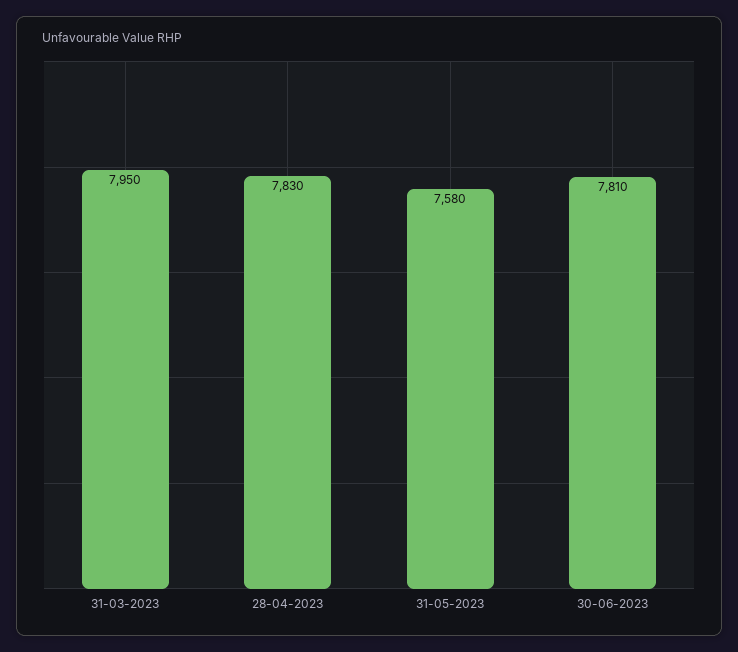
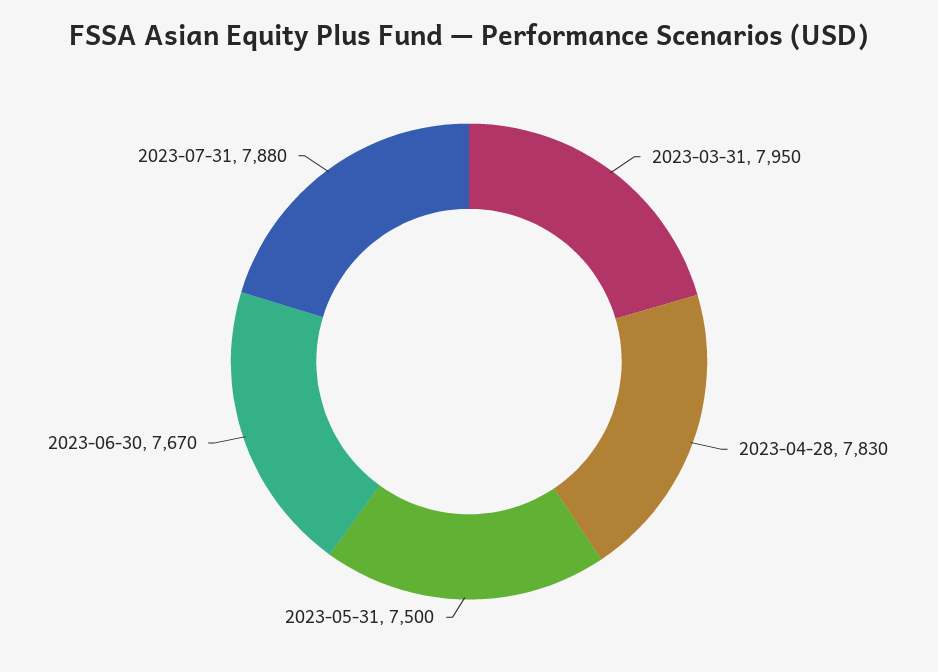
31-05-2023: 7580 -> 7500
30-06-2023: 7810 -> 7670
2023-07-31: none -> 7880

